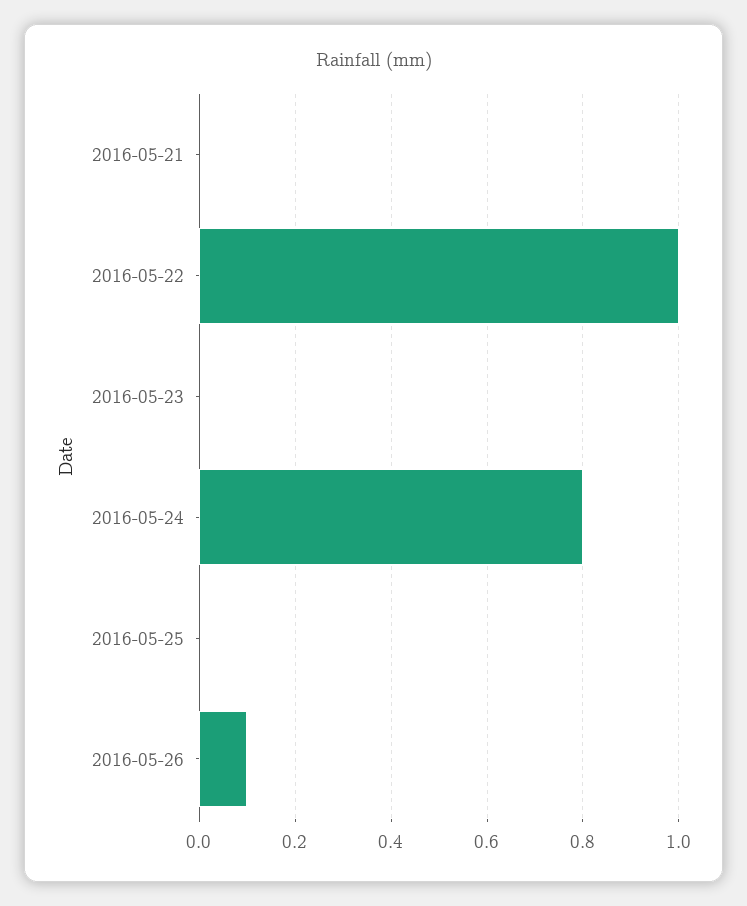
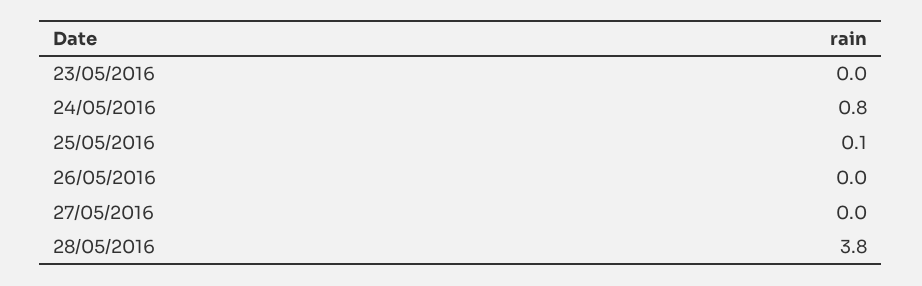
2016-05-21: 0 -> none
2016-05-22: 1 -> none
2016-05-25: 0 -> 0.1
2016-05-26: 0.1 -> 0
27/05/2016: none -> 0
28/05/2016: none -> 3.8

